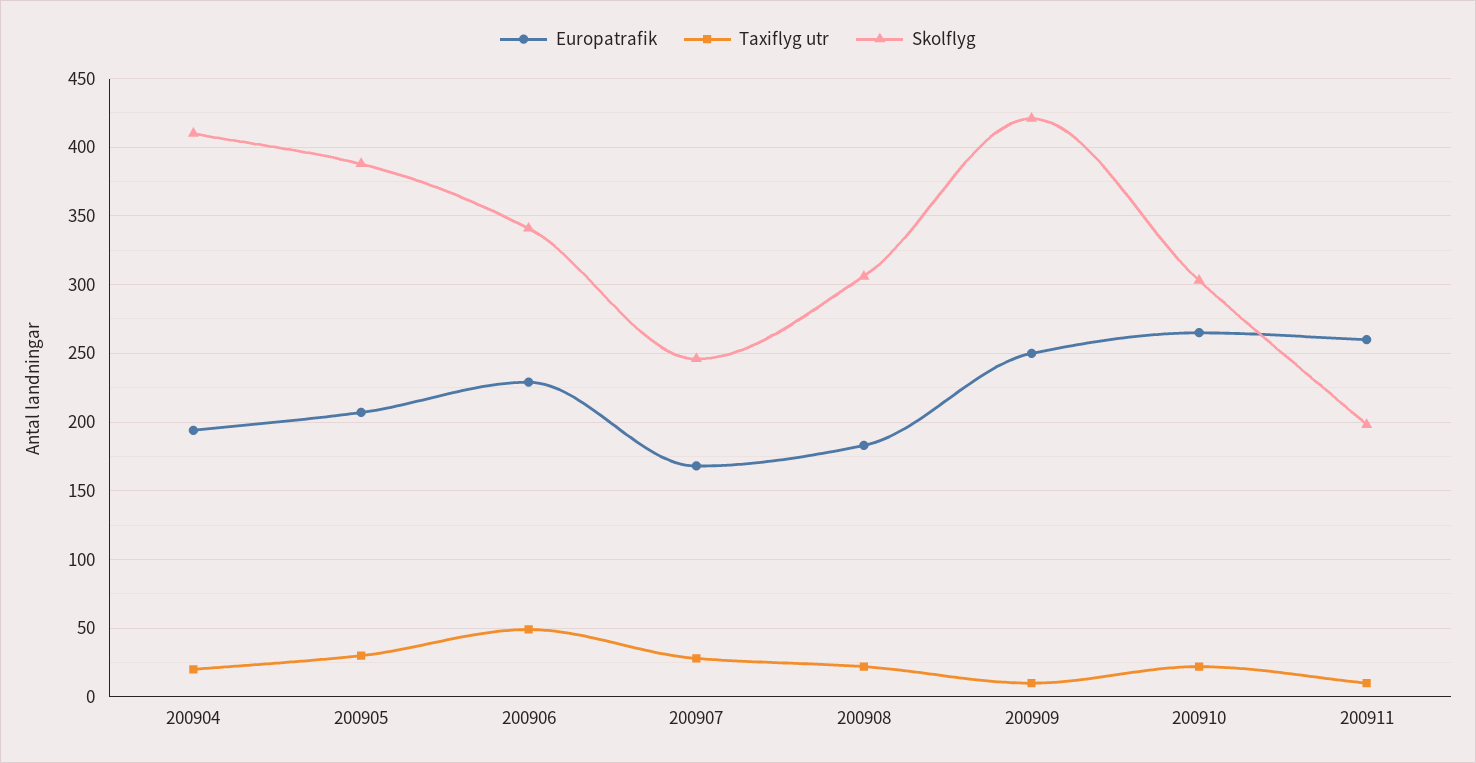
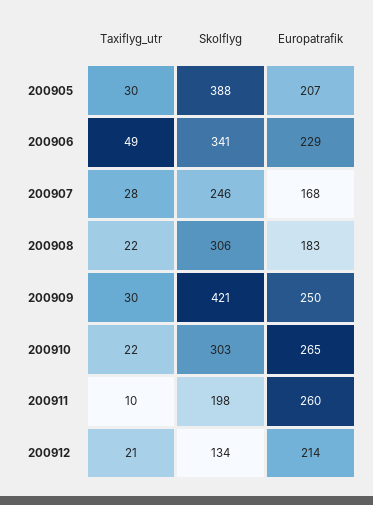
Europatrafik, 200904: 195 -> none
Taxiflyg utr, 200904: 20 -> none
Skolflyg, 200904: 410 -> none
Taxiflyg utr, 200909: 10 -> 30
Taxiflyg utr, 200912: none -> 21
Skolflyg, 200912: none -> 134
Europatrafik, 200912: none -> 214

